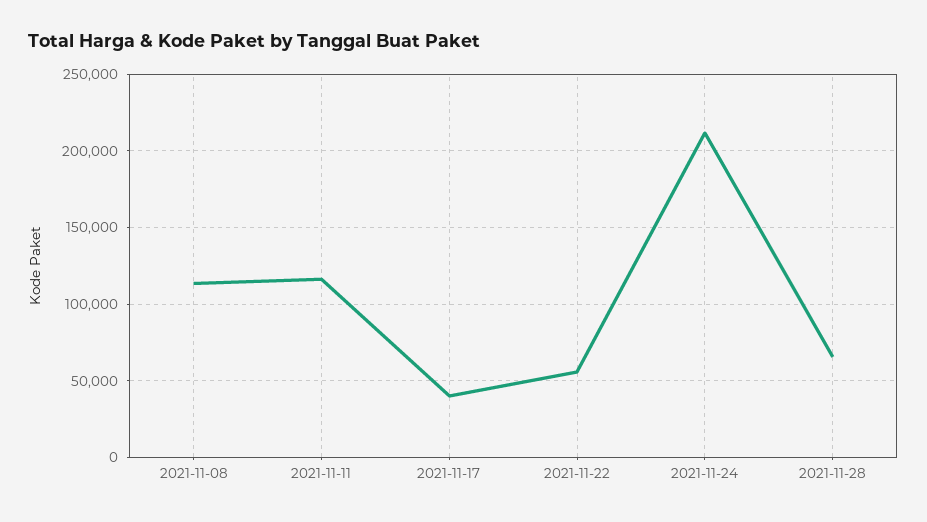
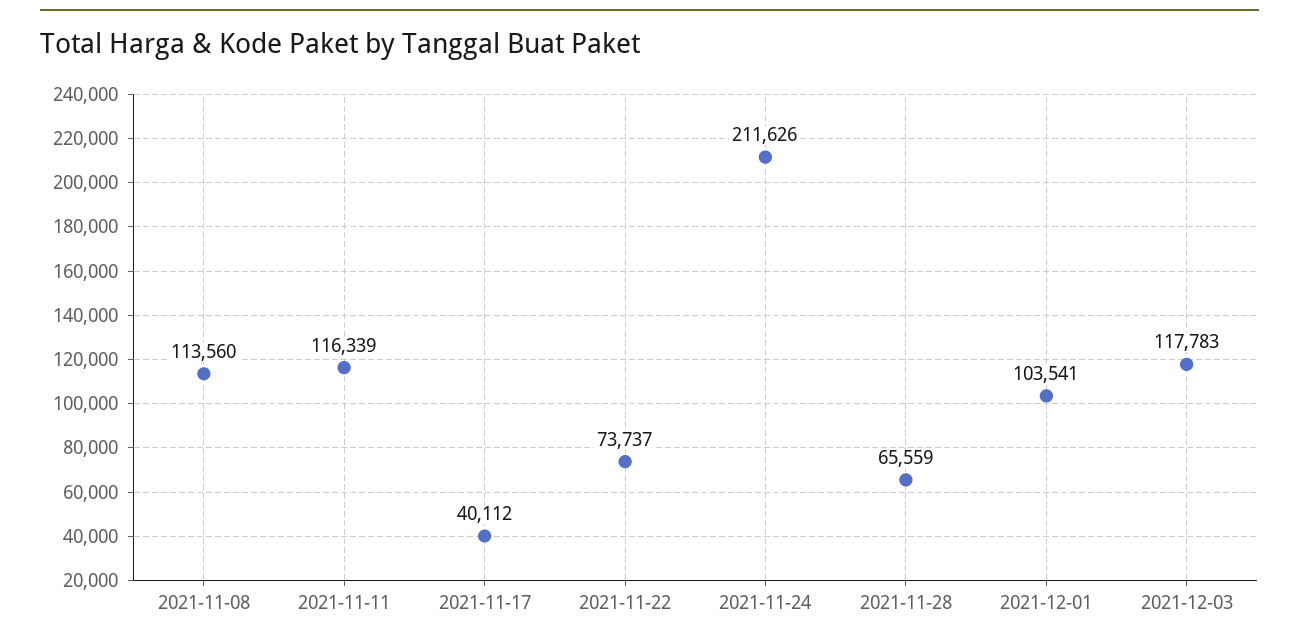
2021-11-22: 55000 -> 73737
2021-12-01: none -> 103541
2021-12-03: none -> 117783

